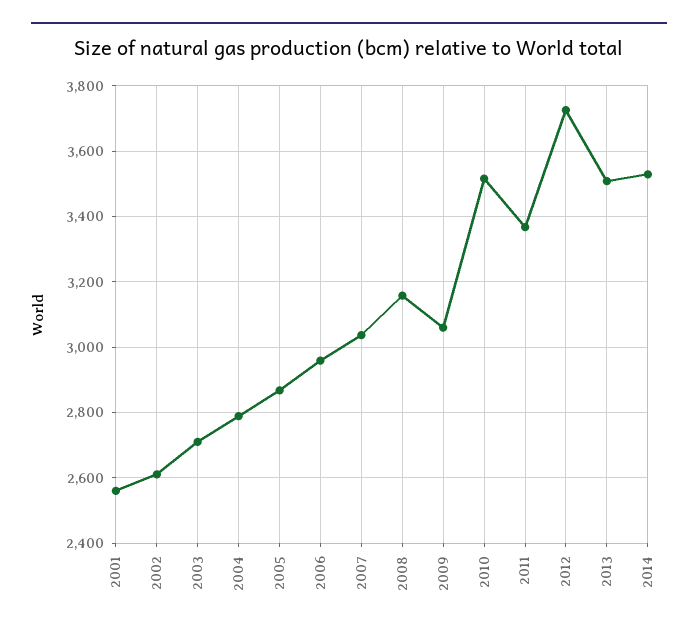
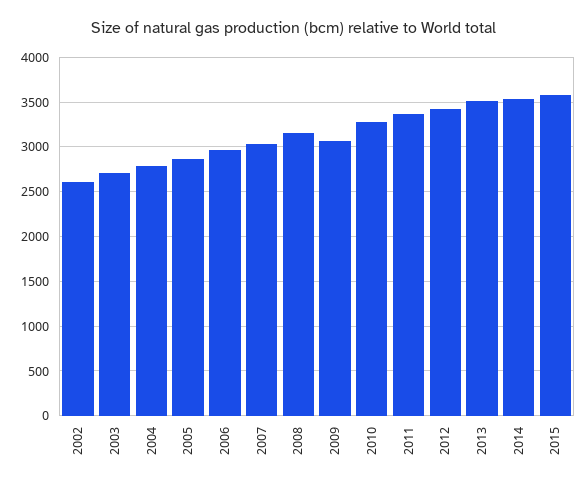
2001: 2560 -> none
2010: 3520 -> 3300
2012: 3720 -> 3400
2015: none -> 3600

